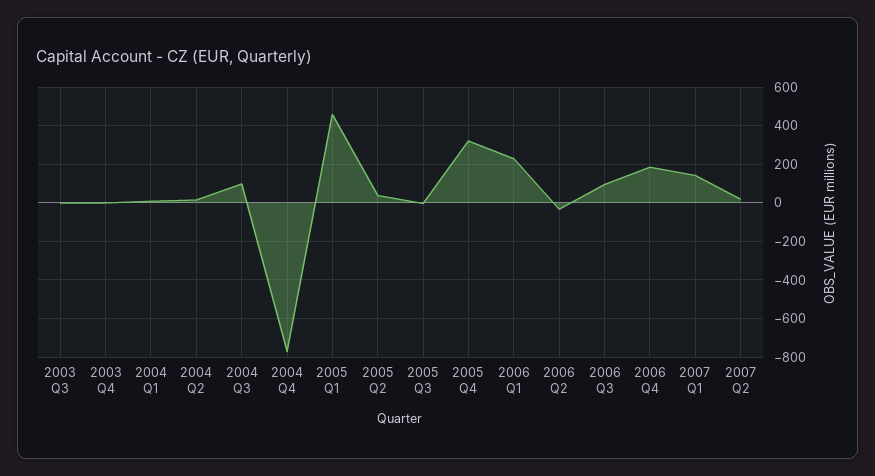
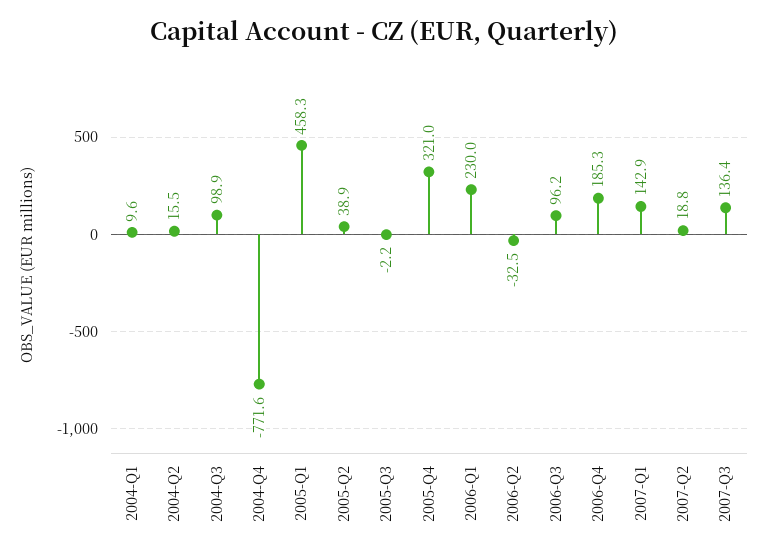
2003 Q3: 0 -> none
2003 Q4: 0 -> none
2007-Q3: none -> 136.4

